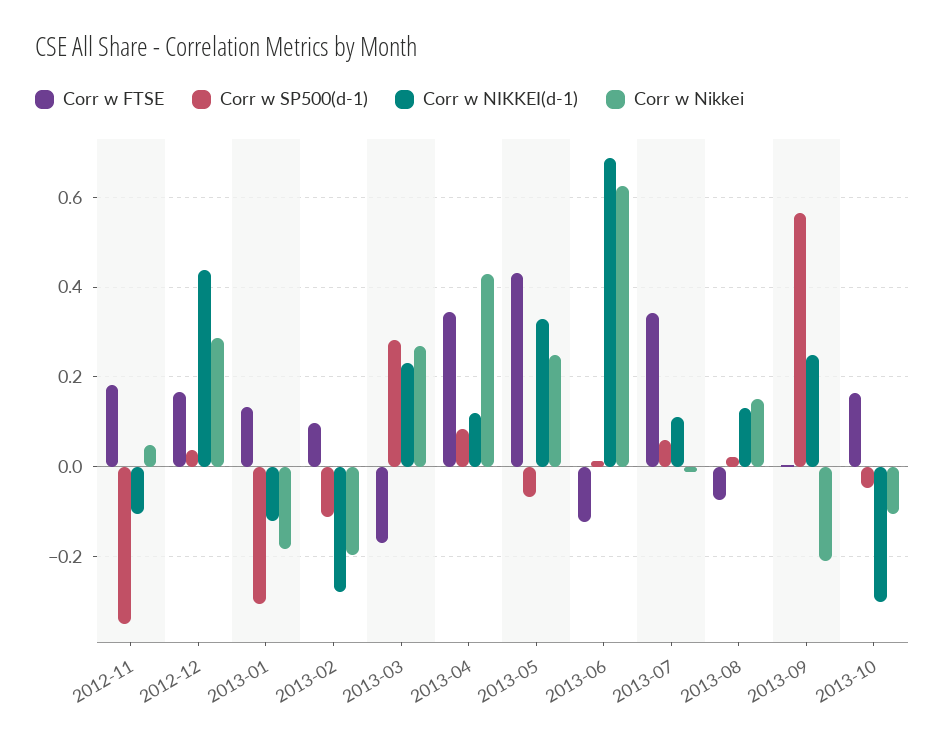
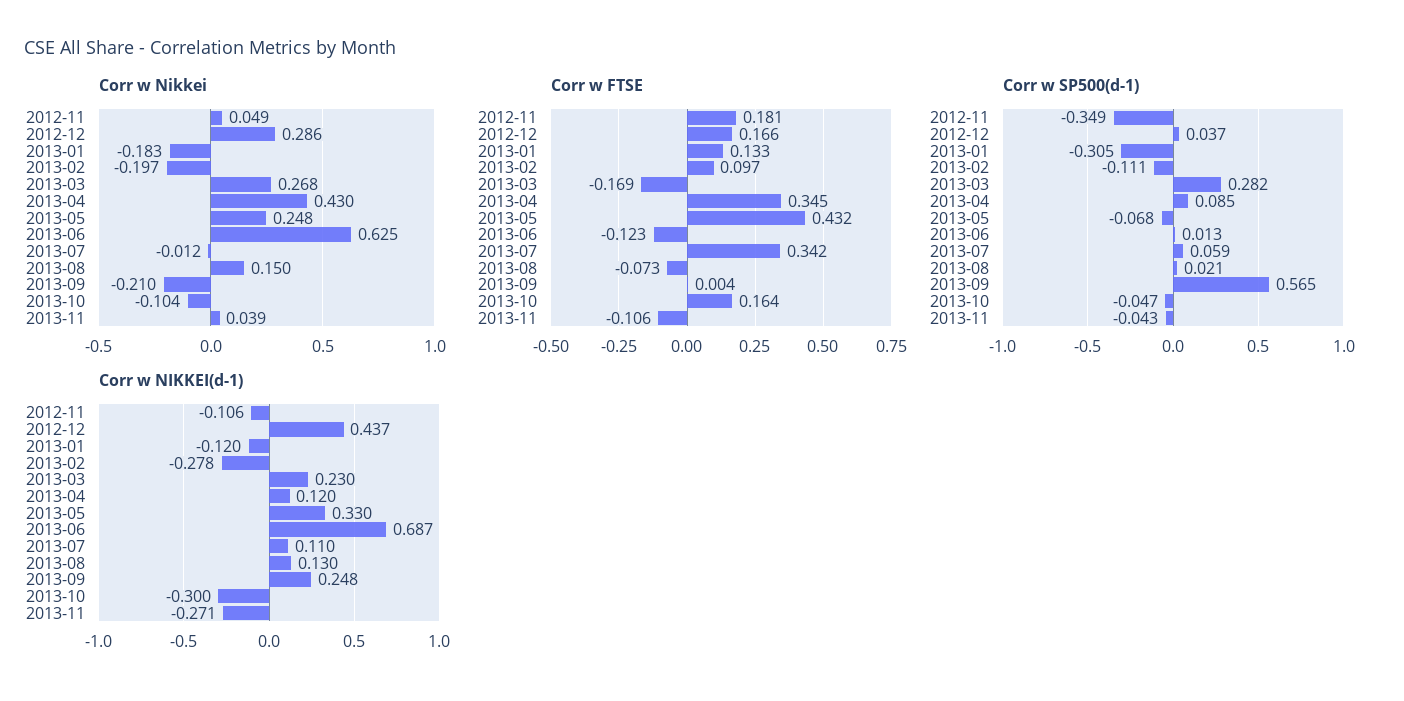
Corr w Nikkei, 2013-11: none -> 0.039
Corr w FTSE, 2013-11: none -> -0.106
Corr w SP500(d-1), 2013-11: none -> -0.043
Corr w NIKKEI(d-1), 2013-11: none -> -0.271

